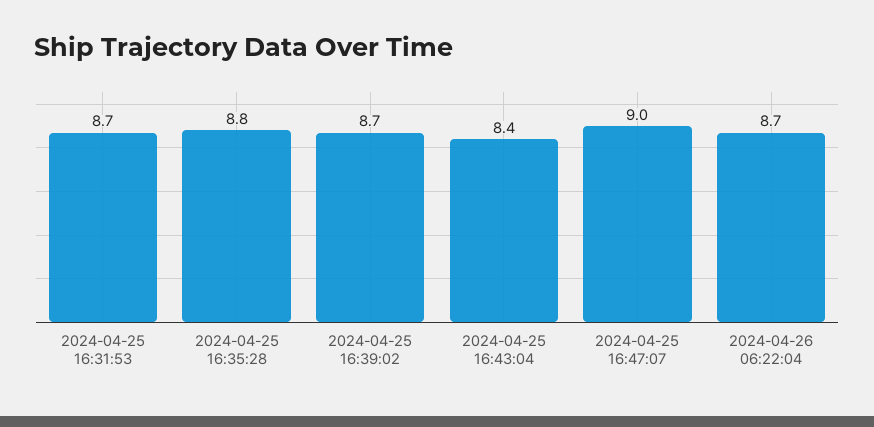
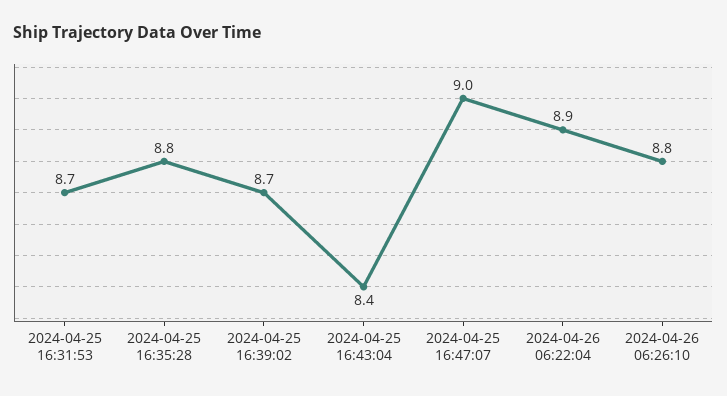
2024-04-26 06:22:04: 8.7 -> 8.9
2024-04-26 06:26:10: none -> 8.8

